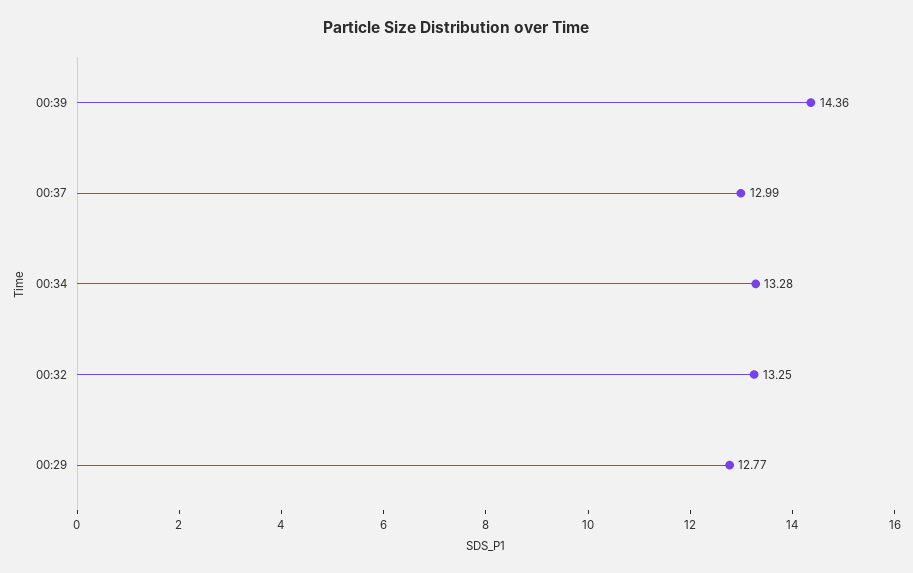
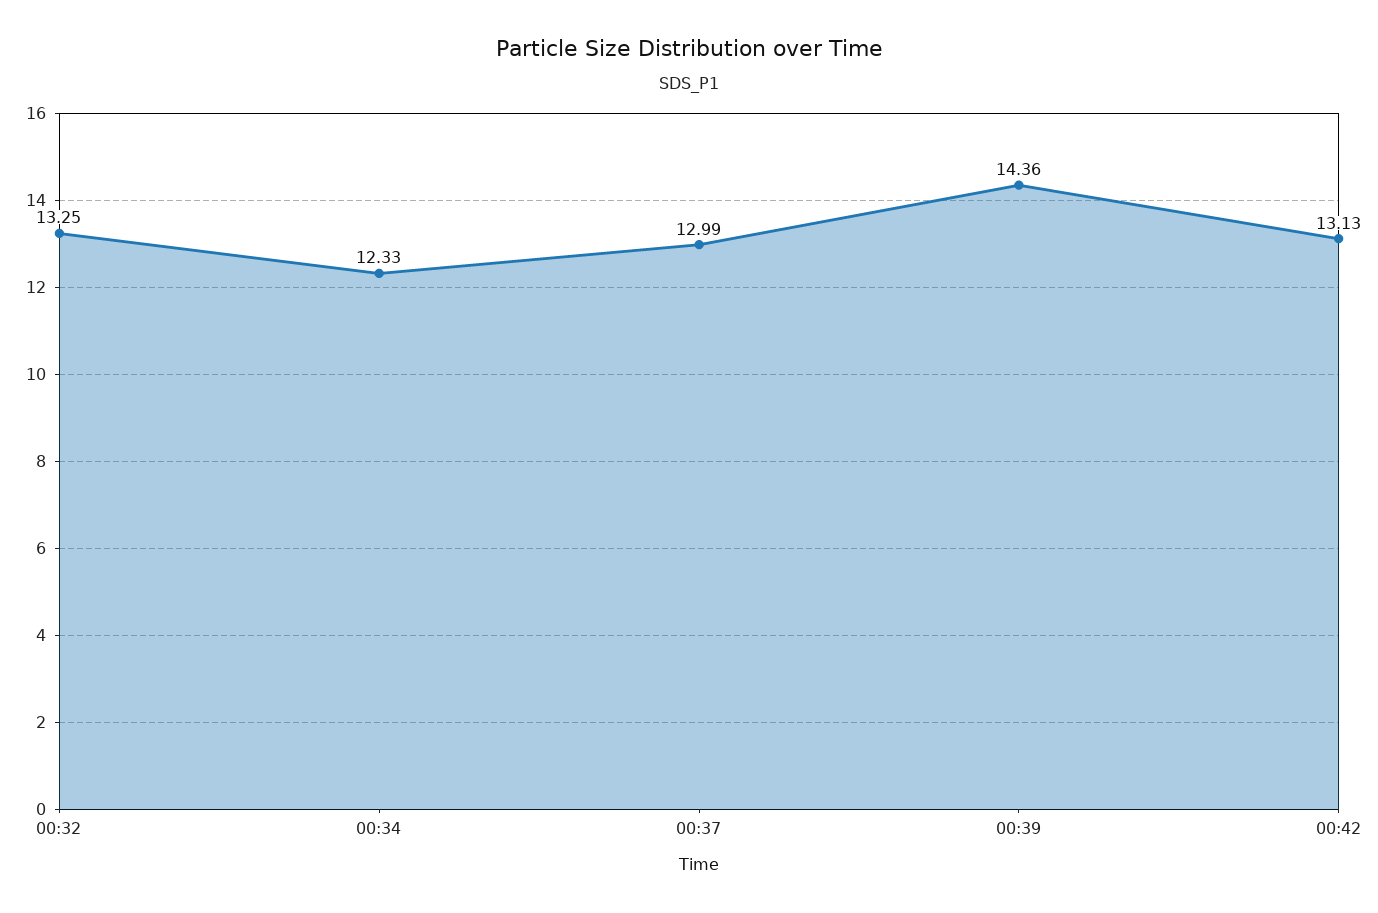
00:34: 13.28 -> 12.33
00:29: 12.77 -> none
00:42: none -> 13.13

